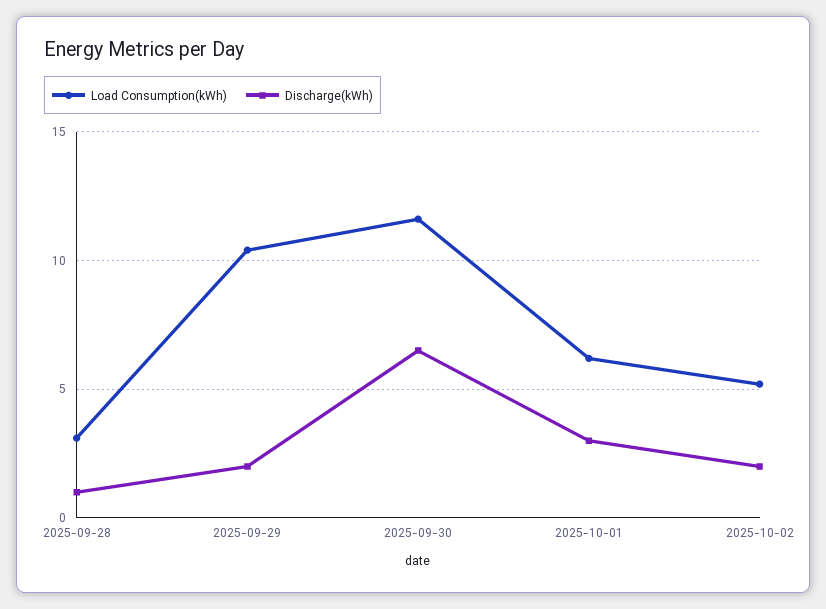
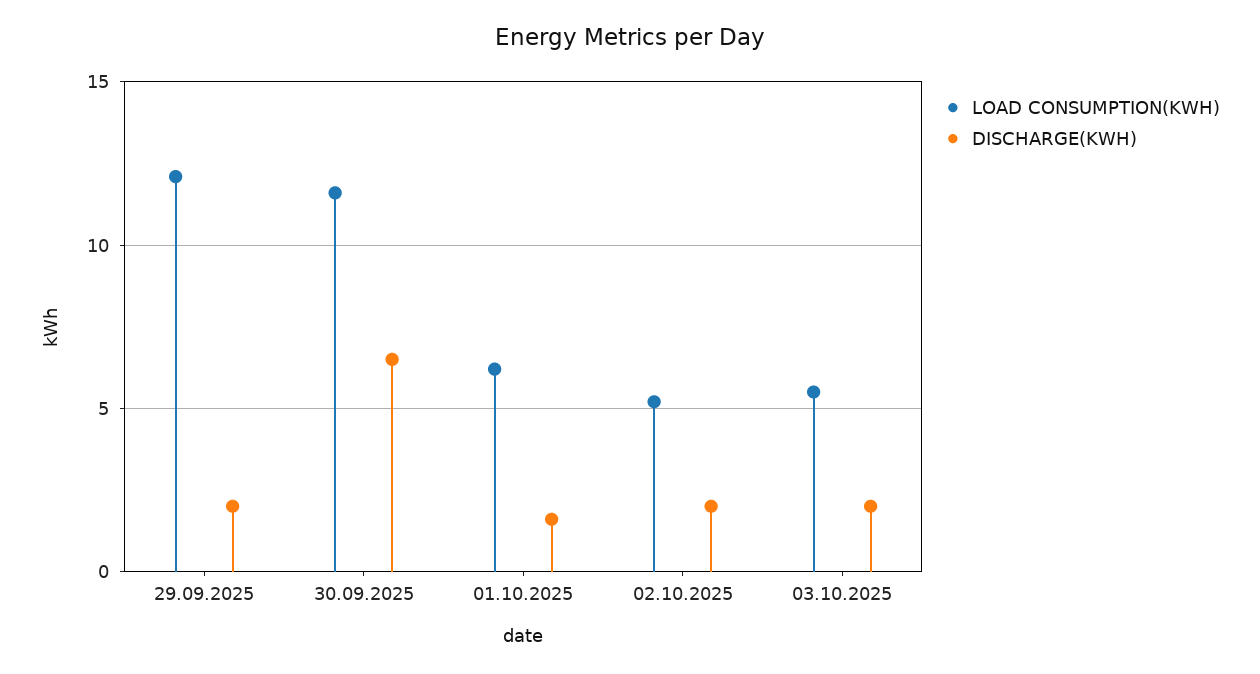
Load Consumption(kWh), 2025-09-28: 3 -> none
Discharge(kWh), 2025-09-28: 1 -> none
Load Consumption(kWh), 2025-09-29: 10.5 -> 12
Discharge(kWh), 2025-10-01: 3 -> 1.5
Load Consumption(kWh), 03.10.2025: none -> 5.5
Discharge(kWh), 03.10.2025: none -> 2

